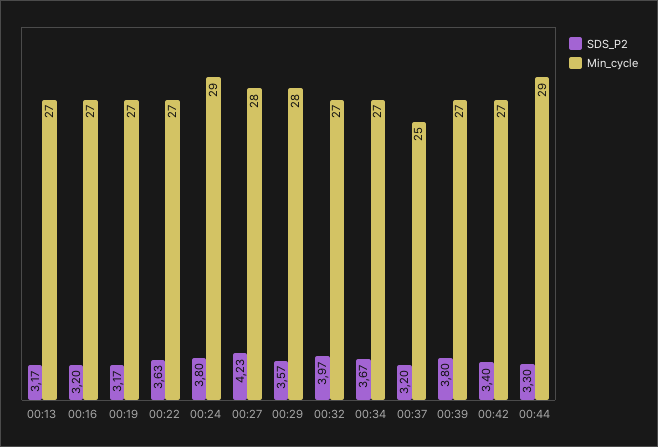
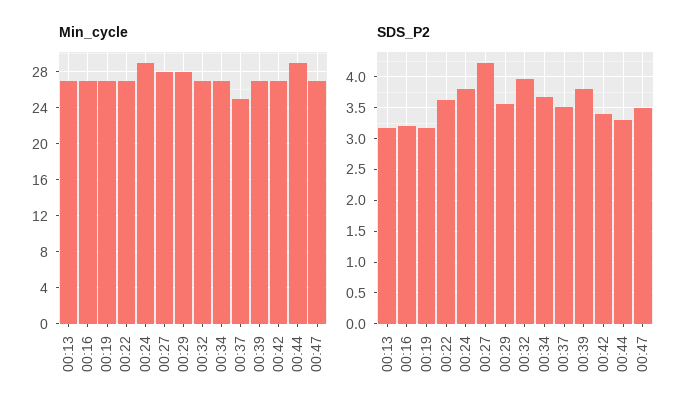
SDS_P2, 00:37: 3.2 -> 3.5
Min_cycle, 00:47: none -> 27
SDS_P2, 00:47: none -> 3.5

